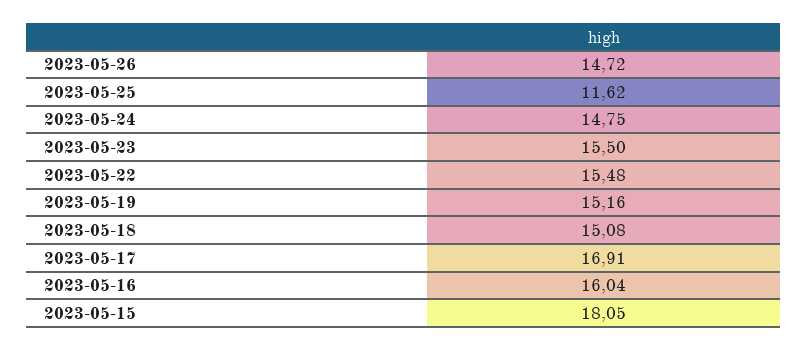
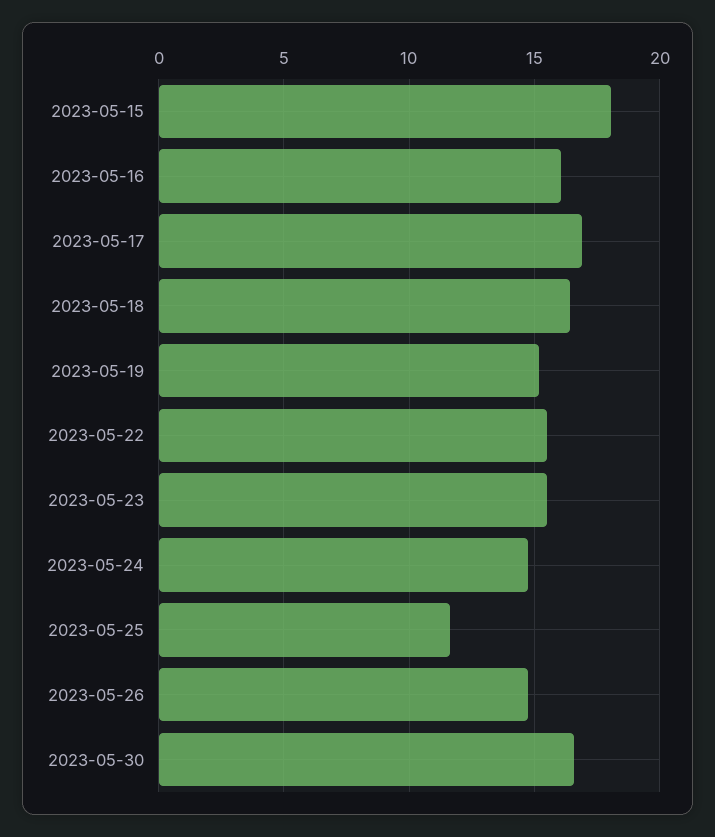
2023-05-18: 15.08 -> 16.5
2023-05-30: none -> 16.5

